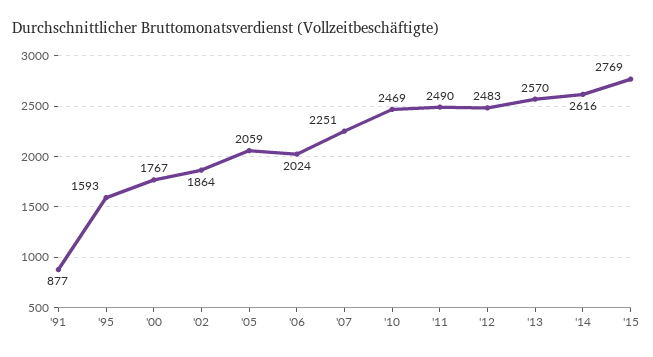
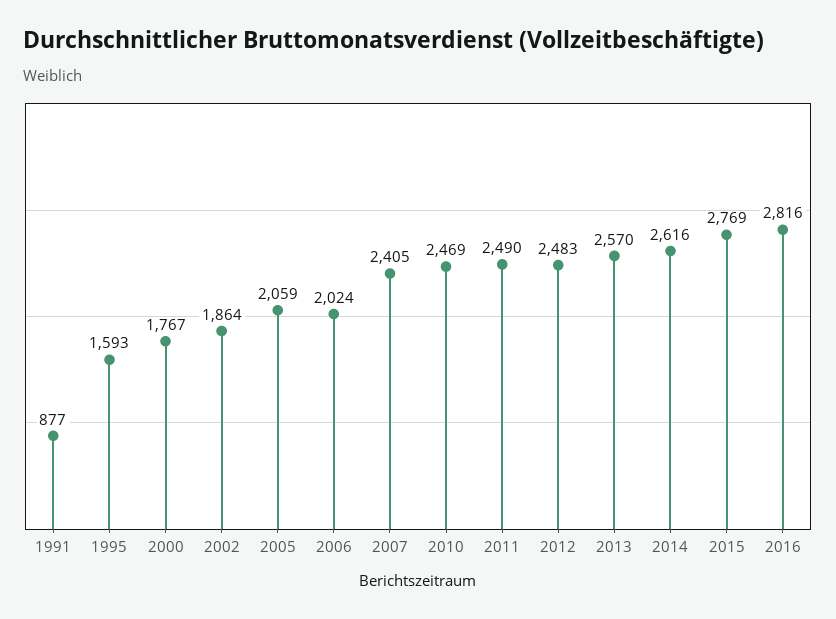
'07: 2251 -> 2405
2016: none -> 2816

